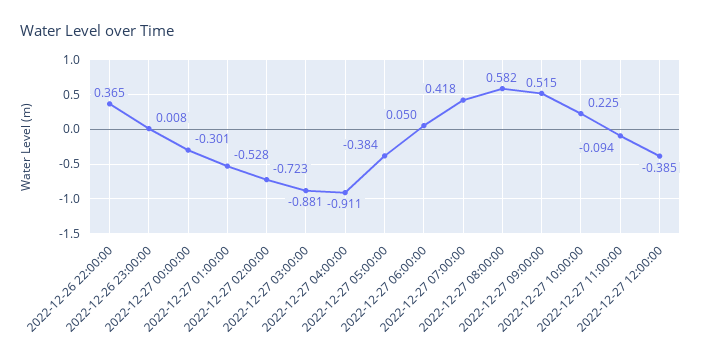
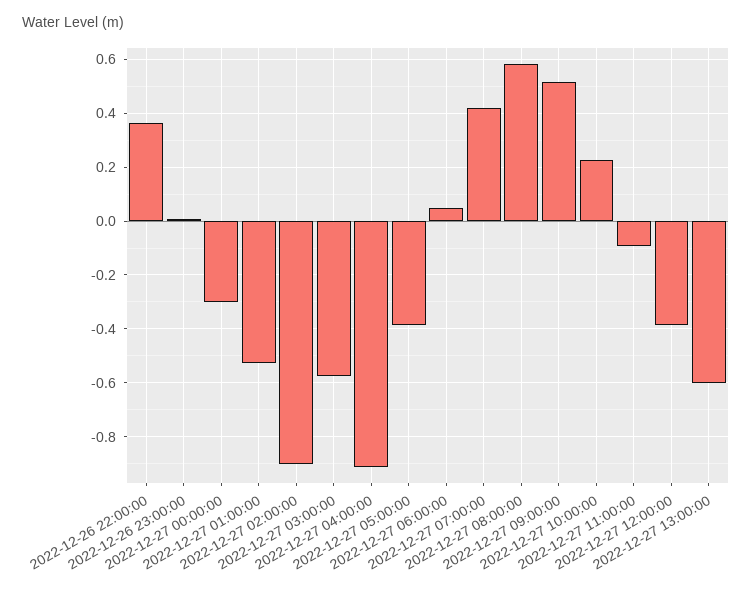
2022-12-27 02:00:00: -0.723 -> -0.9
2022-12-27 03:00:00: -0.881 -> -0.575
2022-12-27 13:00:00: none -> -0.6

